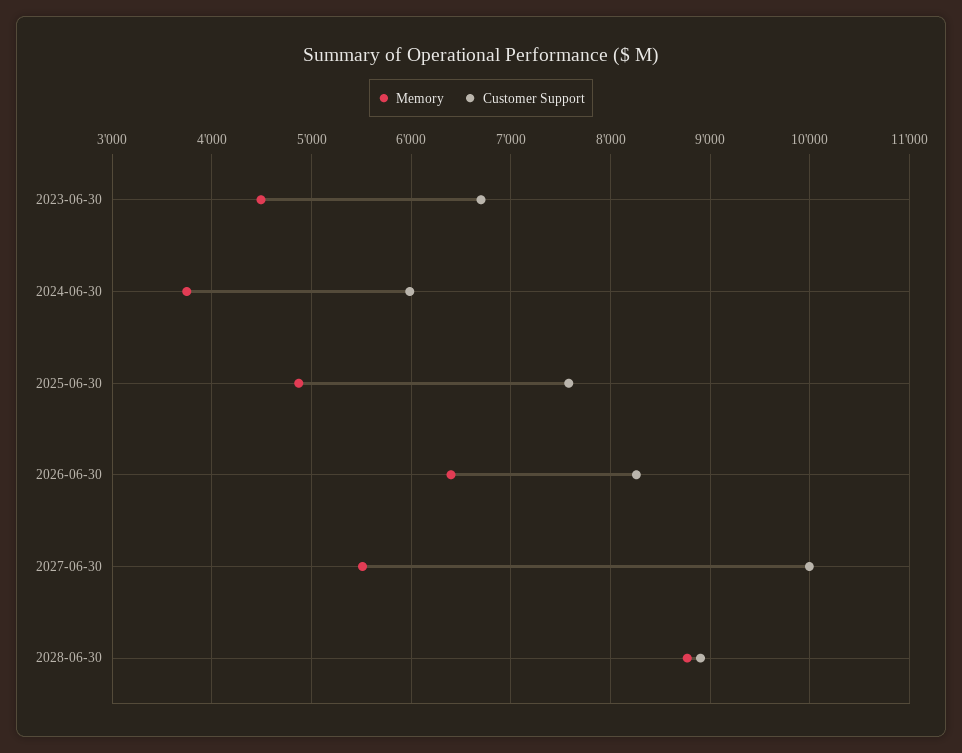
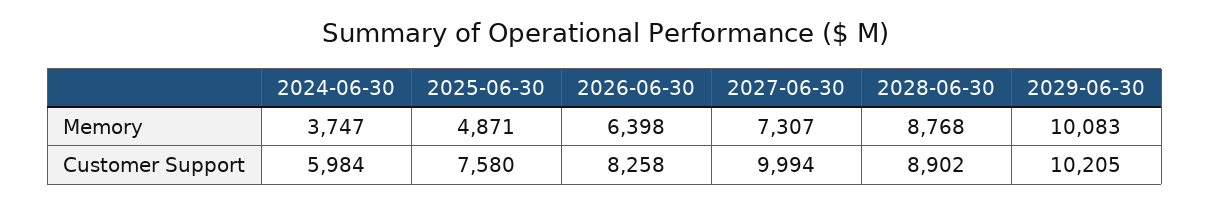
Memory, 2023-06-30: 4500 -> none
Customer Support, 2023-06-30: 6700 -> none
Memory, 2027-06-30: 5500 -> 7307
Memory, 2029-06-30: none -> 10083
Customer Support, 2029-06-30: none -> 10205

